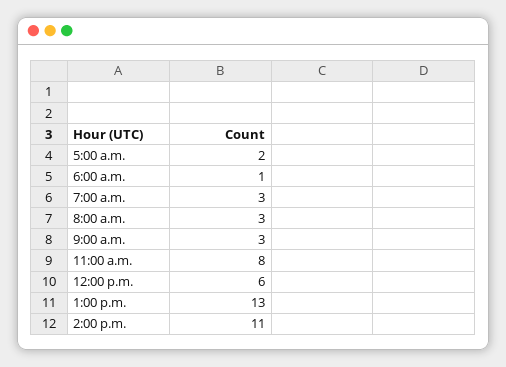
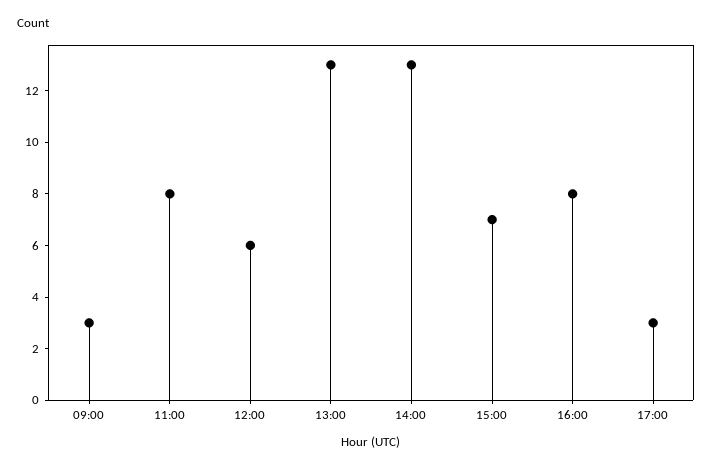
5:00 a.m.: 2 -> none
6:00 a.m.: 1 -> none
7:00 a.m.: 3 -> none
8:00 a.m.: 3 -> none
2:00 p.m.: 11 -> 13
15:00: none -> 7
16:00: none -> 8
17:00: none -> 3

